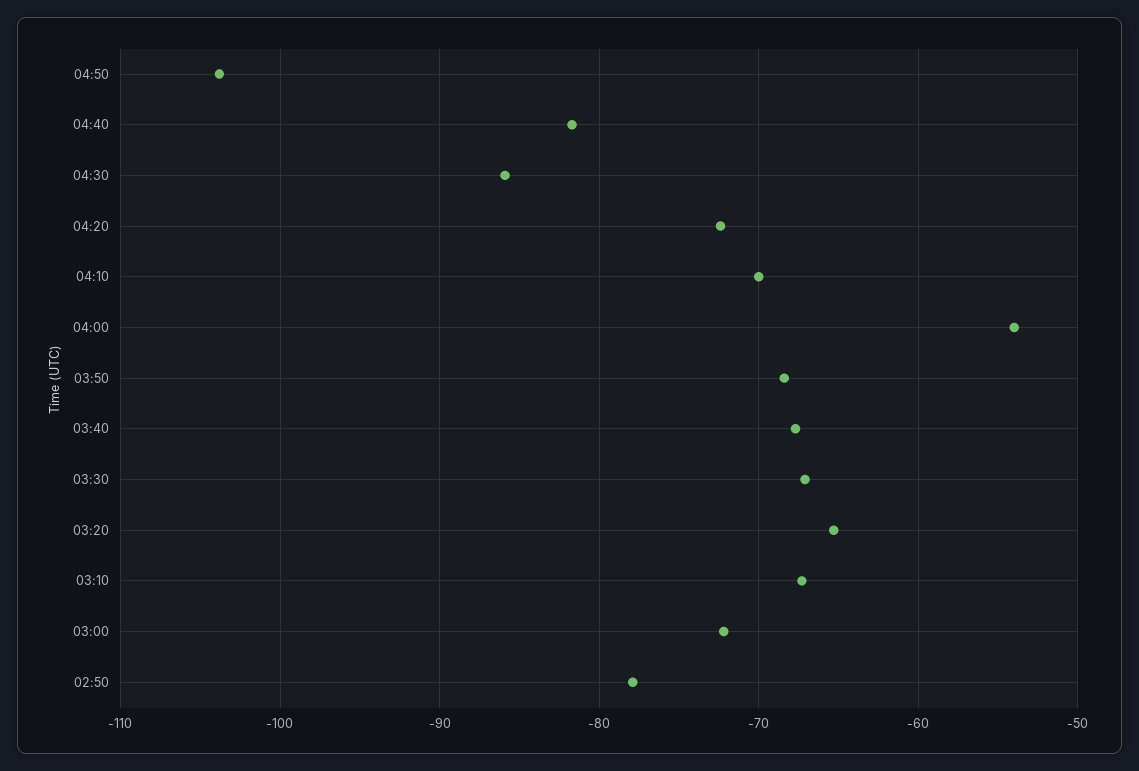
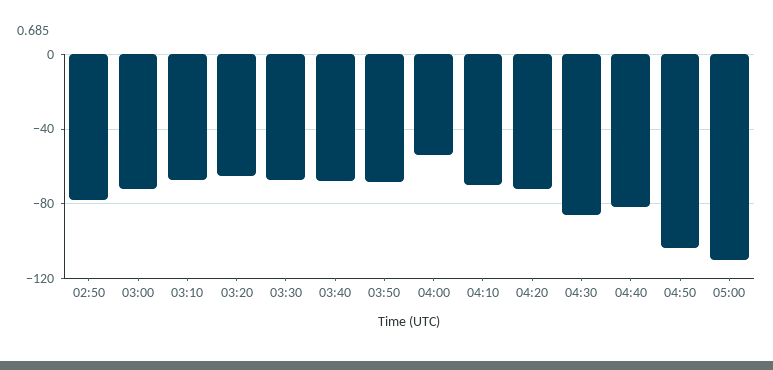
05:00: none -> -110

